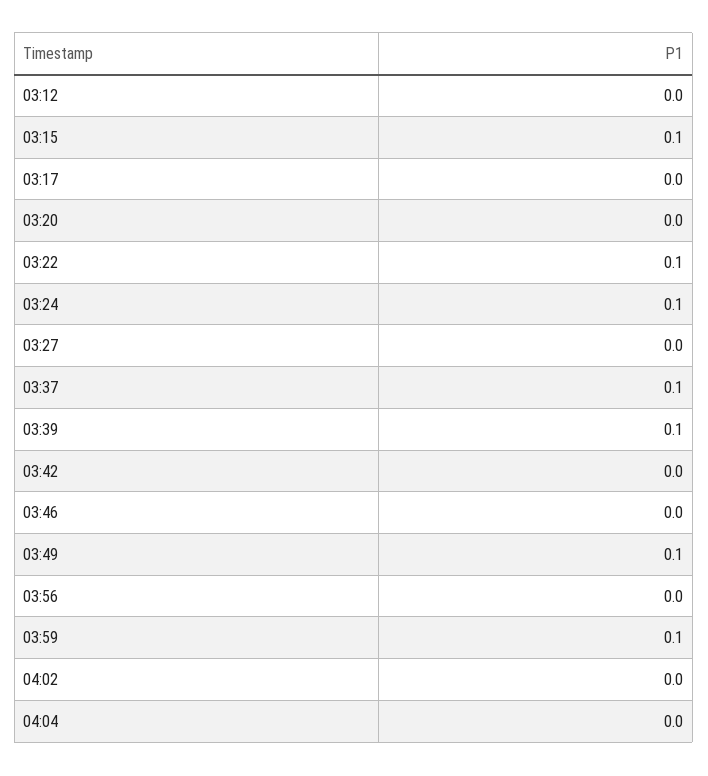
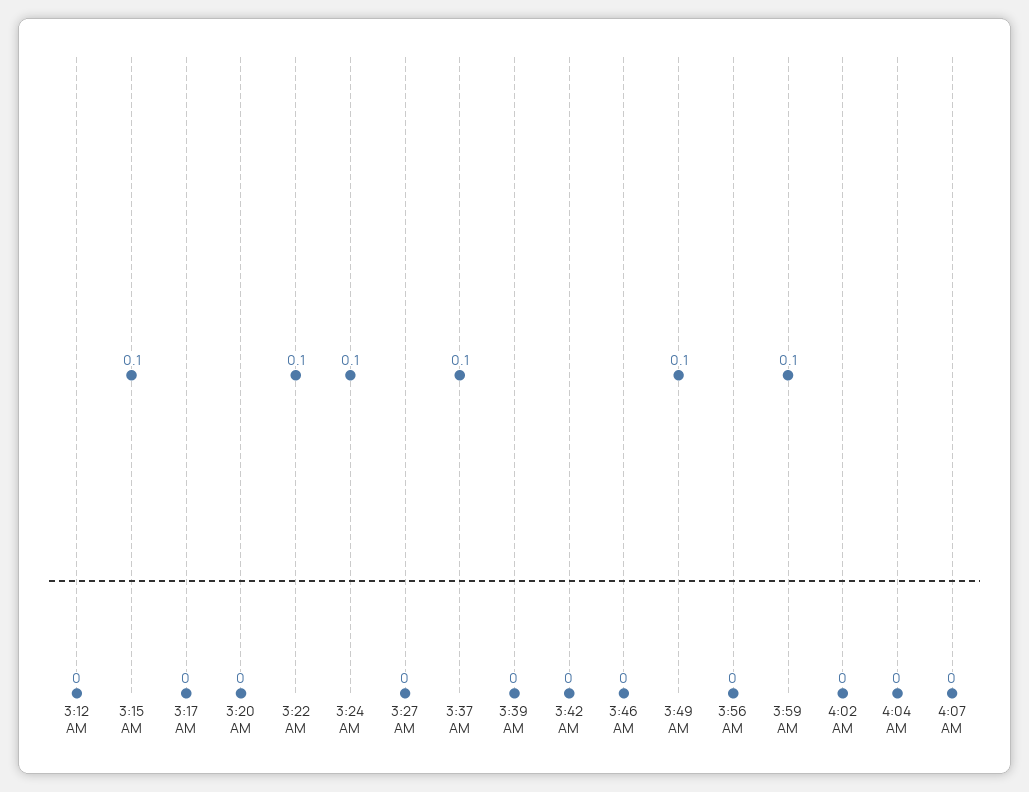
03:39: 0.1 -> 0
4:07 AM: none -> 0

